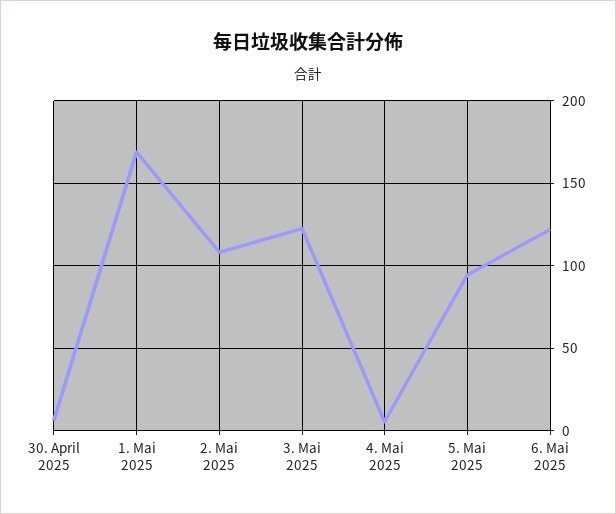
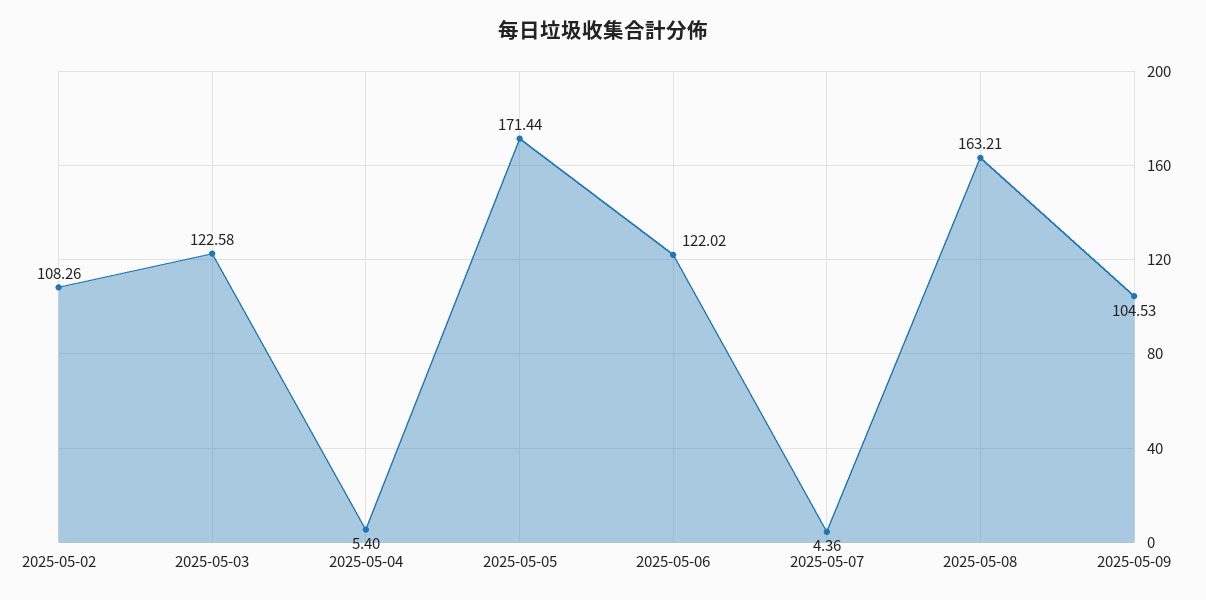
30. April 2025: 5 -> none
1. Mai 2025: 170 -> none
5. Mai 2025: 95 -> 171.44
2025-05-07: none -> 4.36
2025-05-08: none -> 163.21
2025-05-09: none -> 104.53

